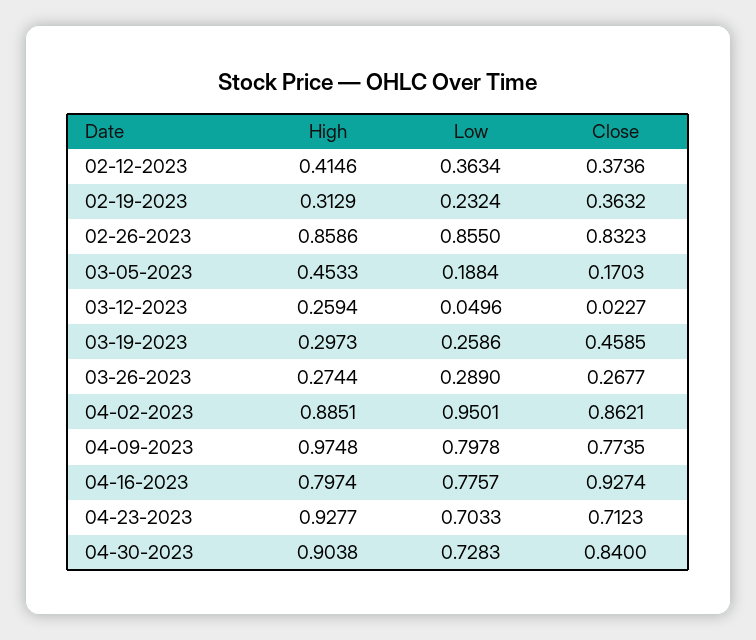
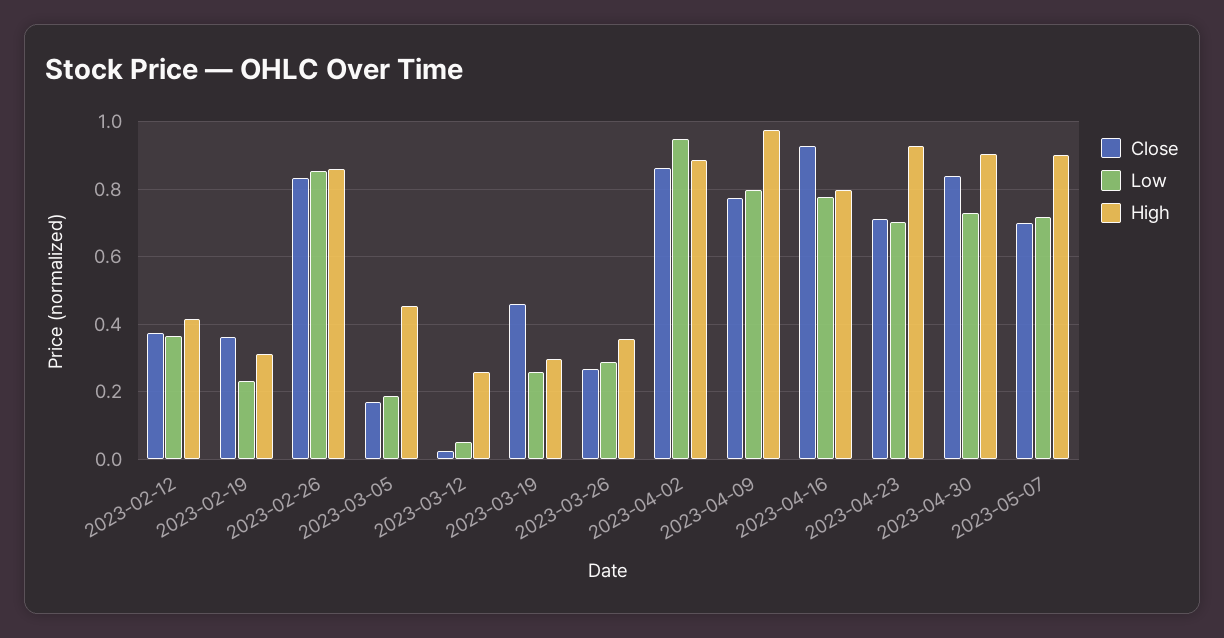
High, 03-26-2023: 0.2744 -> 0.36
Close, 2023-05-07: none -> 0.7
Low, 2023-05-07: none -> 0.72
High, 2023-05-07: none -> 0.9

